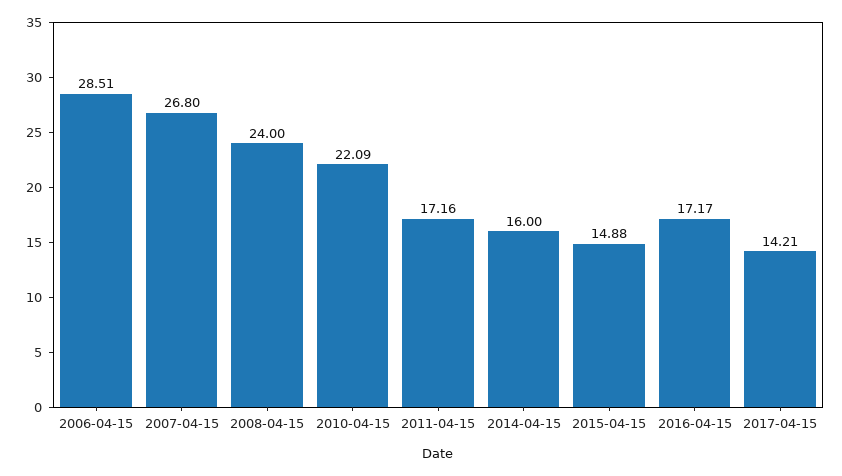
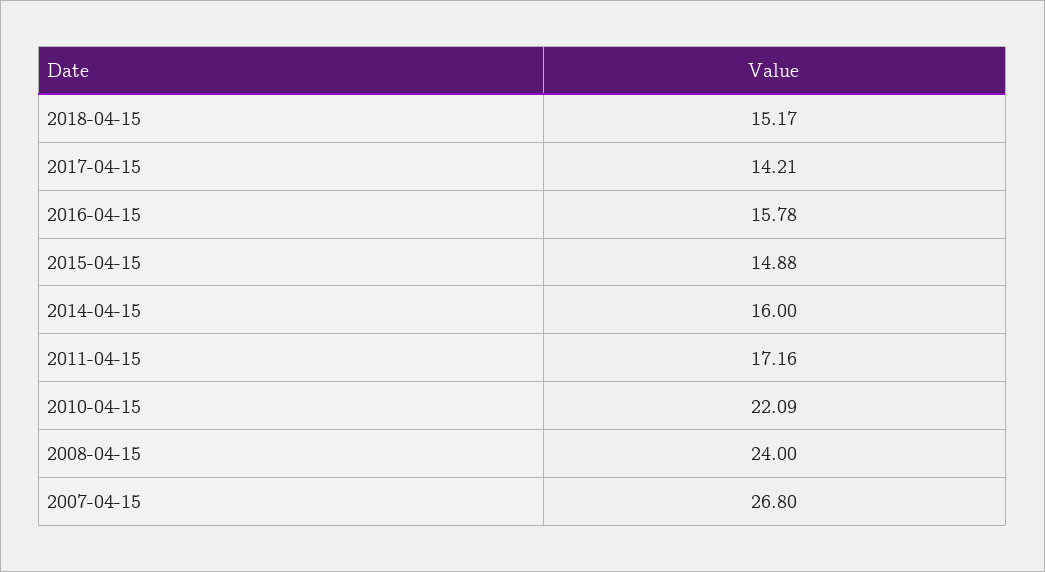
2006-04-15: 28.51 -> none
2016-04-15: 17.17 -> 15.78
2018-04-15: none -> 15.17

